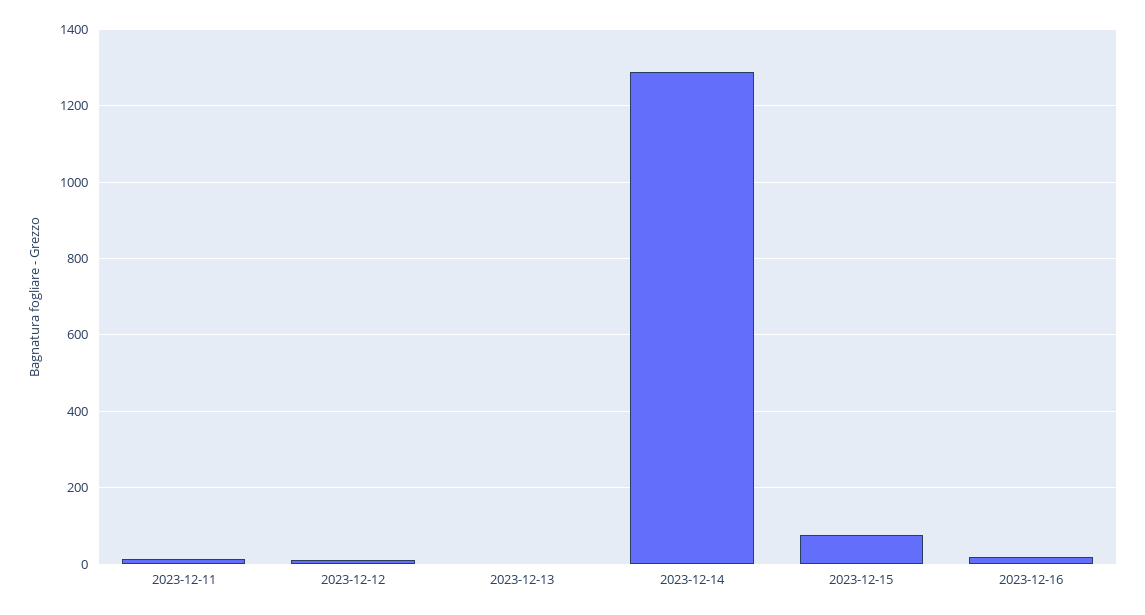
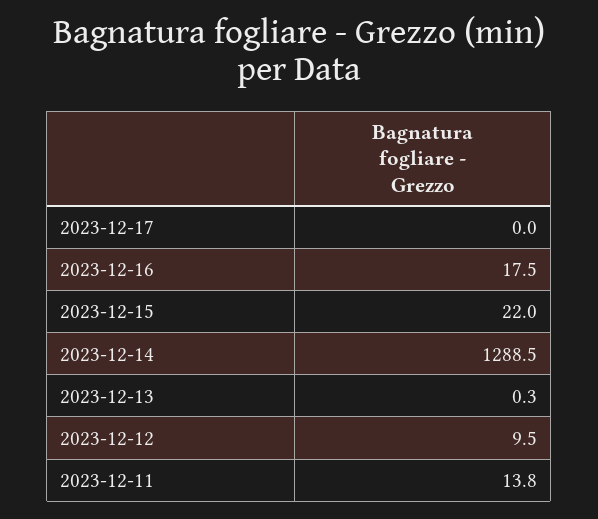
2023-12-15: 80 -> 22
2023-12-17: none -> 0

